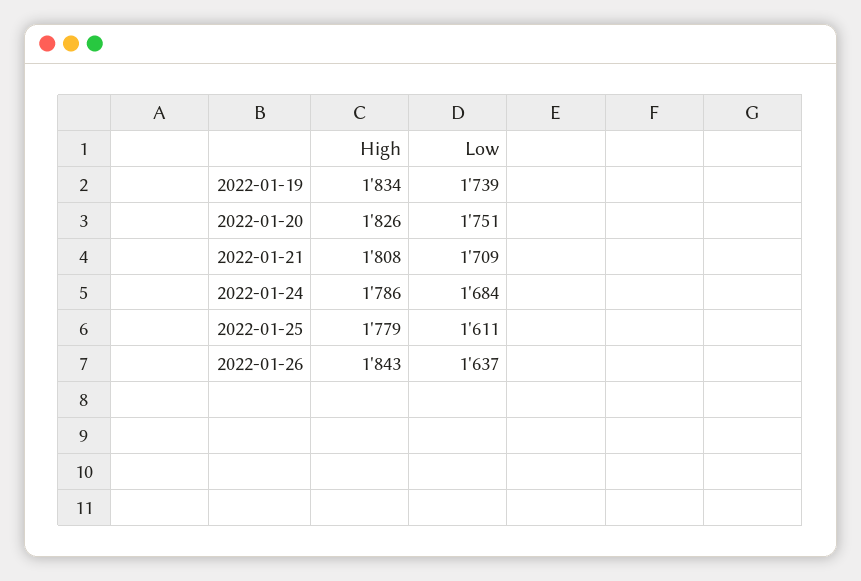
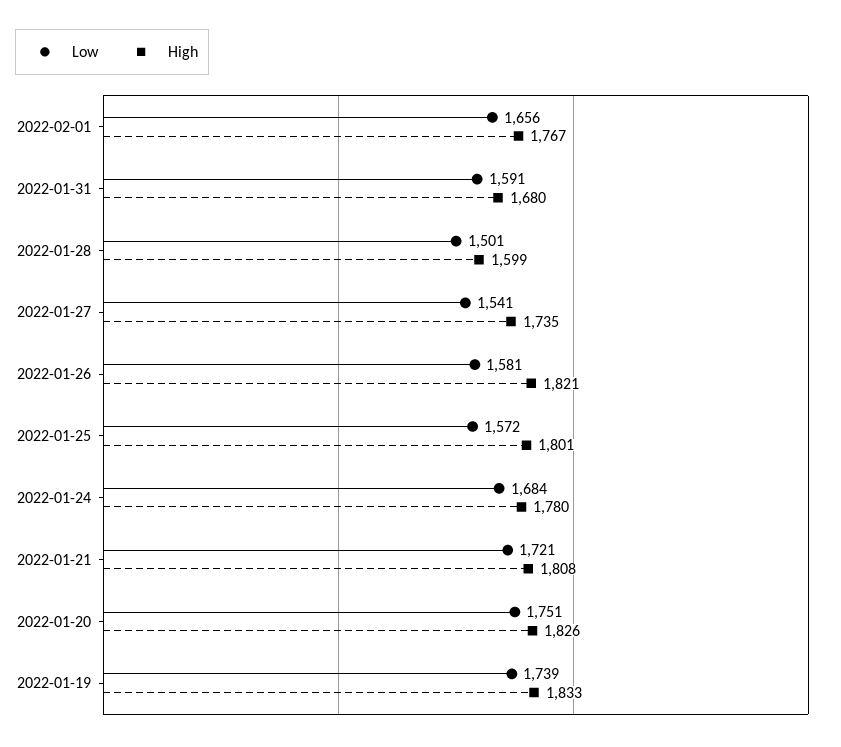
High, 2022-01-19: 1834 -> 1833
Low, 2022-01-21: 1709 -> 1721
High, 2022-01-24: 1786 -> 1780
High, 2022-01-25: 1779 -> 1801
Low, 2022-01-25: 1611 -> 1572
High, 2022-01-26: 1843 -> 1821
Low, 2022-01-26: 1637 -> 1581
Low, 2022-02-01: none -> 1656
High, 2022-02-01: none -> 1767
Low, 2022-01-31: none -> 1591
High, 2022-01-31: none -> 1680
Low, 2022-01-28: none -> 1501
High, 2022-01-28: none -> 1599
Low, 2022-01-27: none -> 1541
High, 2022-01-27: none -> 1735

